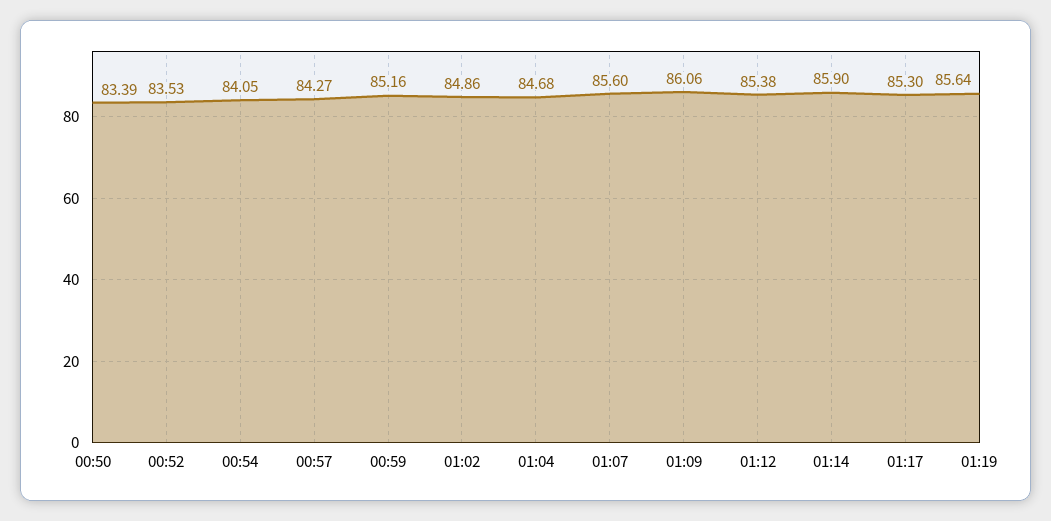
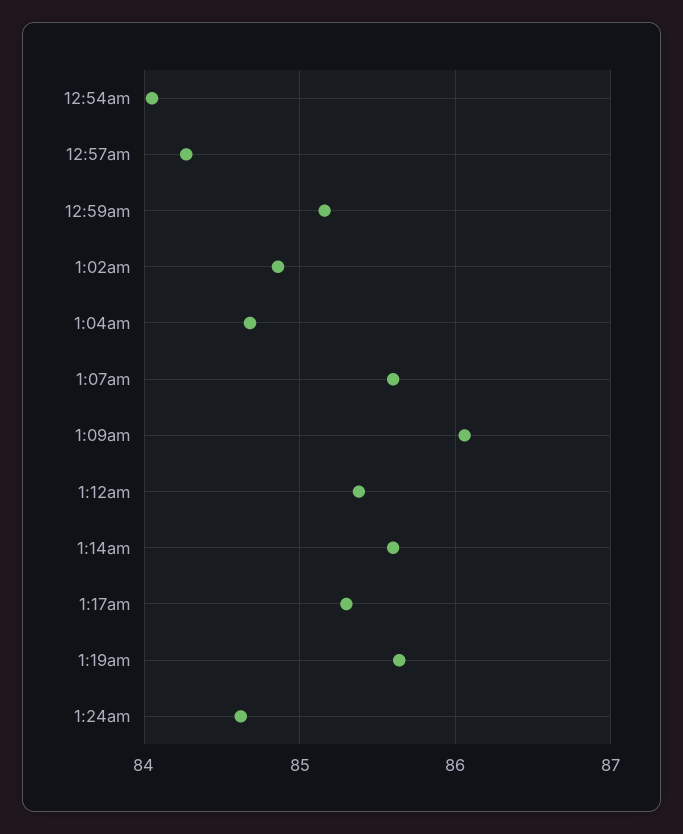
00:50: 83.39 -> none
00:52: 83.53 -> none
01:14: 85.9 -> 85.6
1:24am: none -> 84.6

